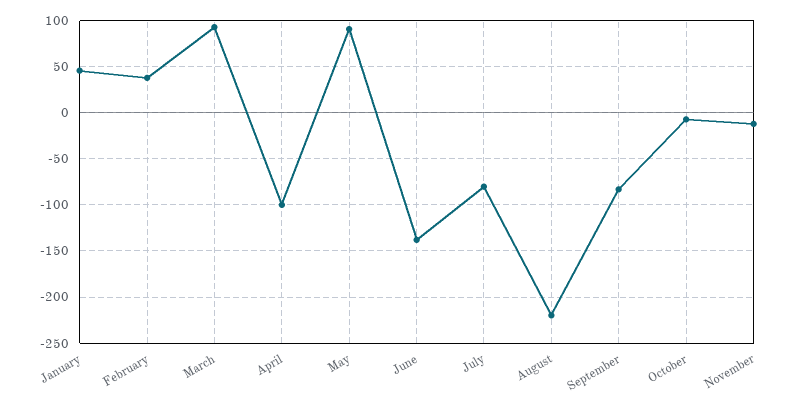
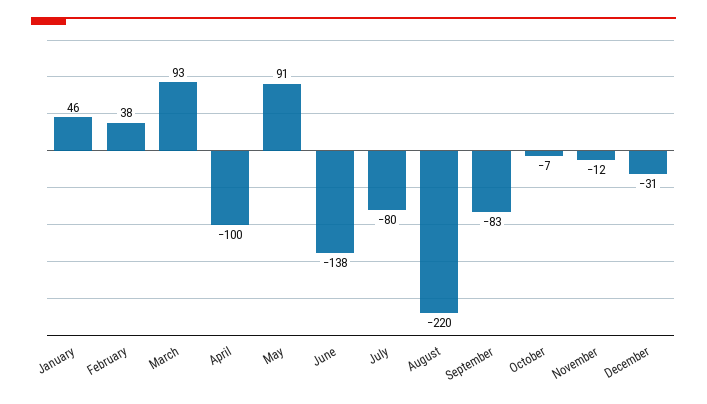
December: none -> -31

